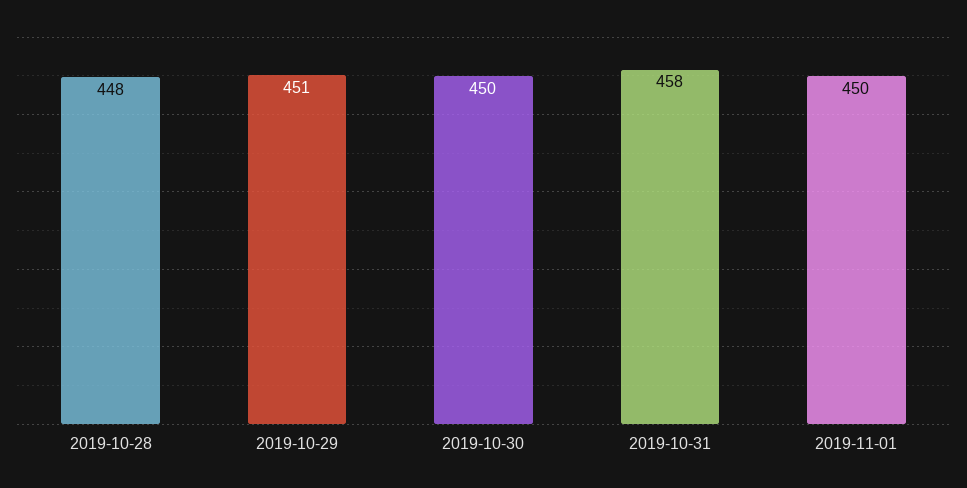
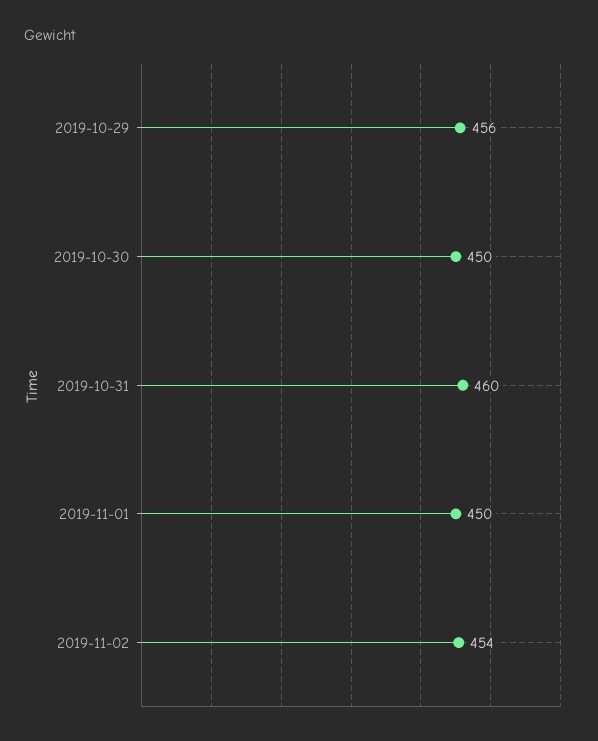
2019-10-28: 448 -> none
2019-10-29: 451 -> 456
2019-10-31: 458 -> 460
2019-11-02: none -> 454

